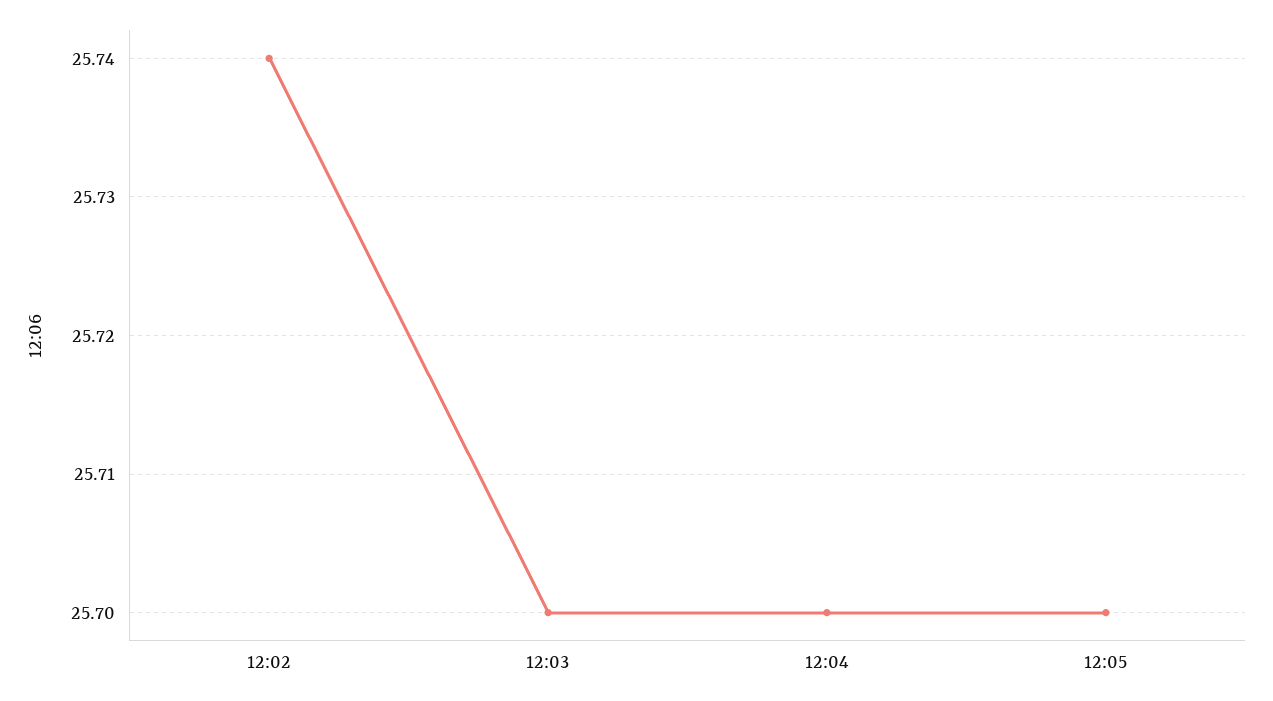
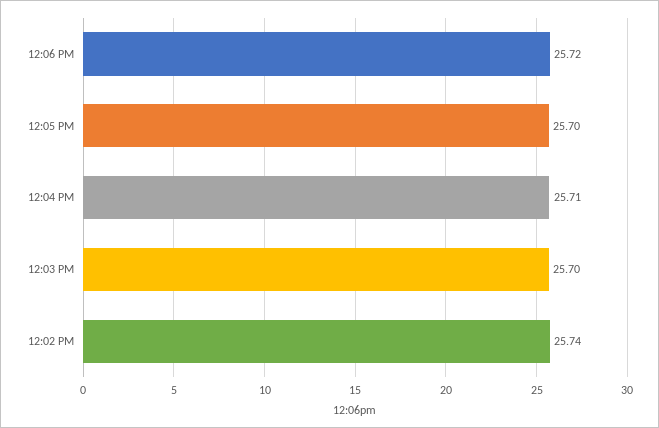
12:04: 25.7 -> 25.71
12:06 PM: none -> 25.72

